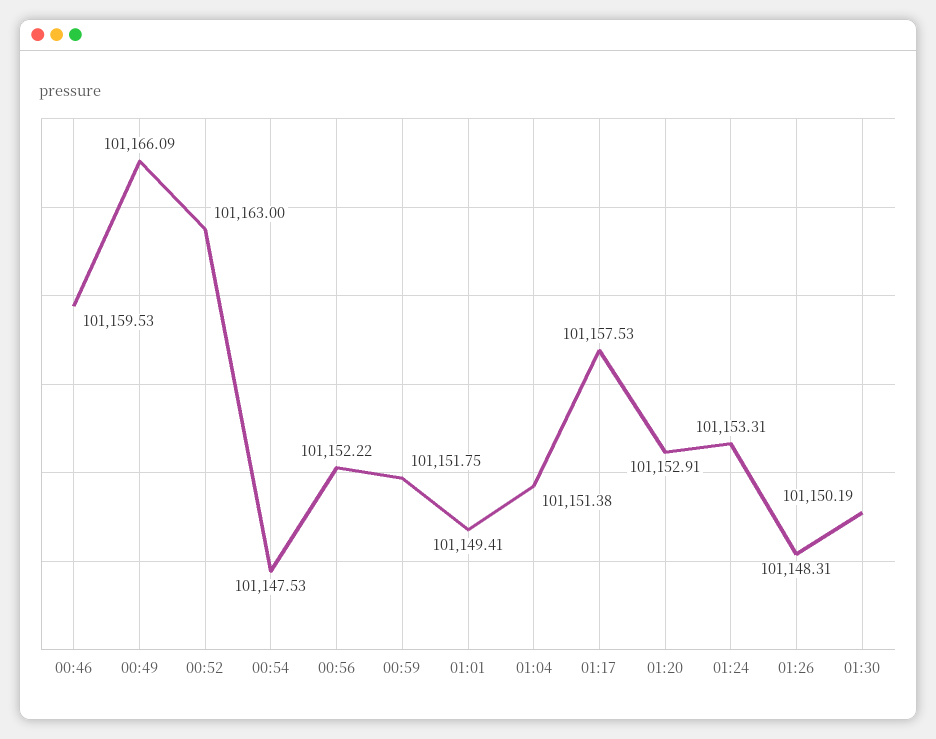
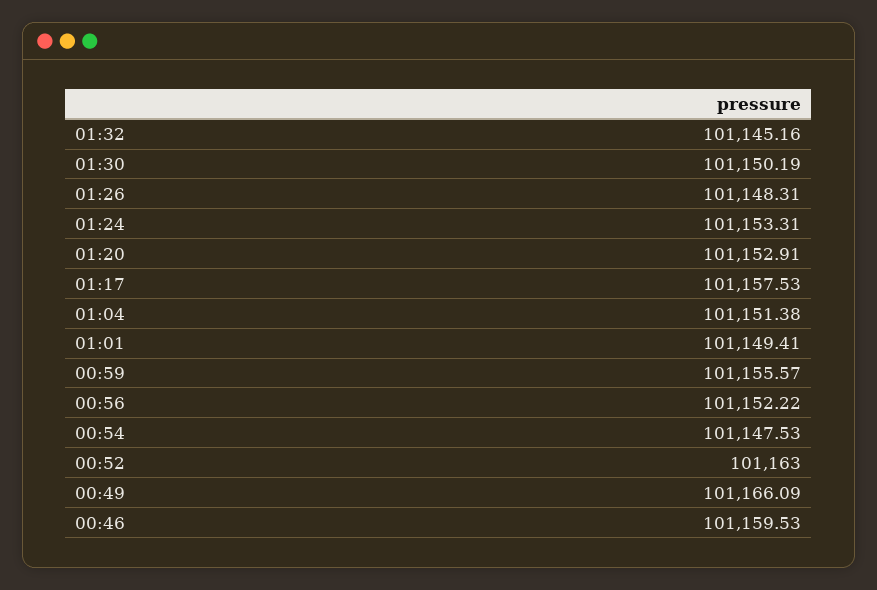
00:59: 101151.75 -> 101155.57
01:32: none -> 101145.16

